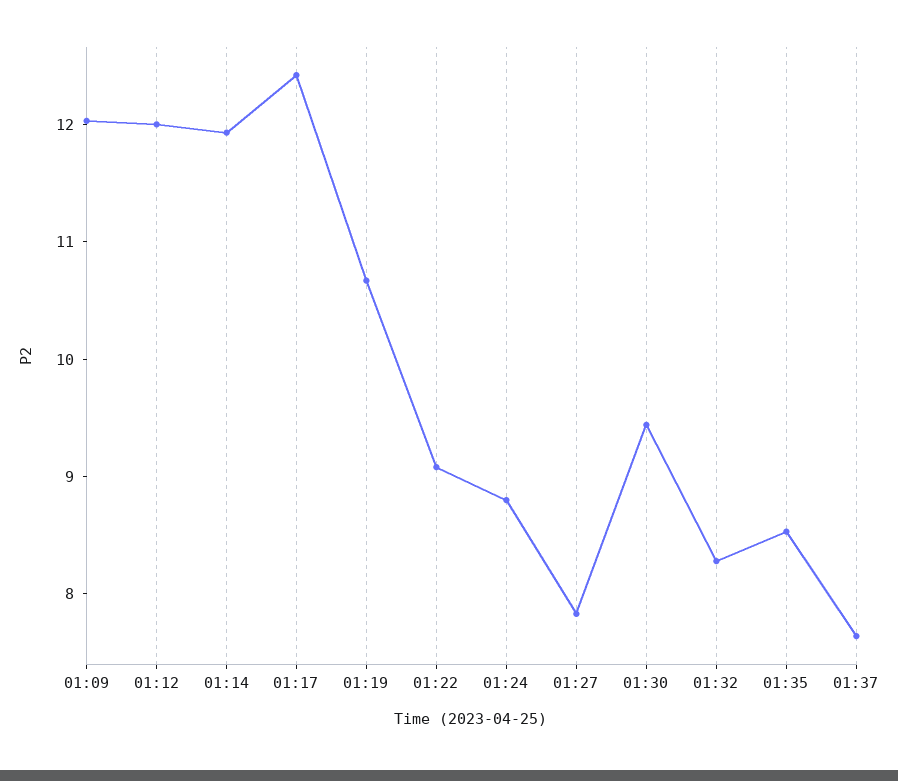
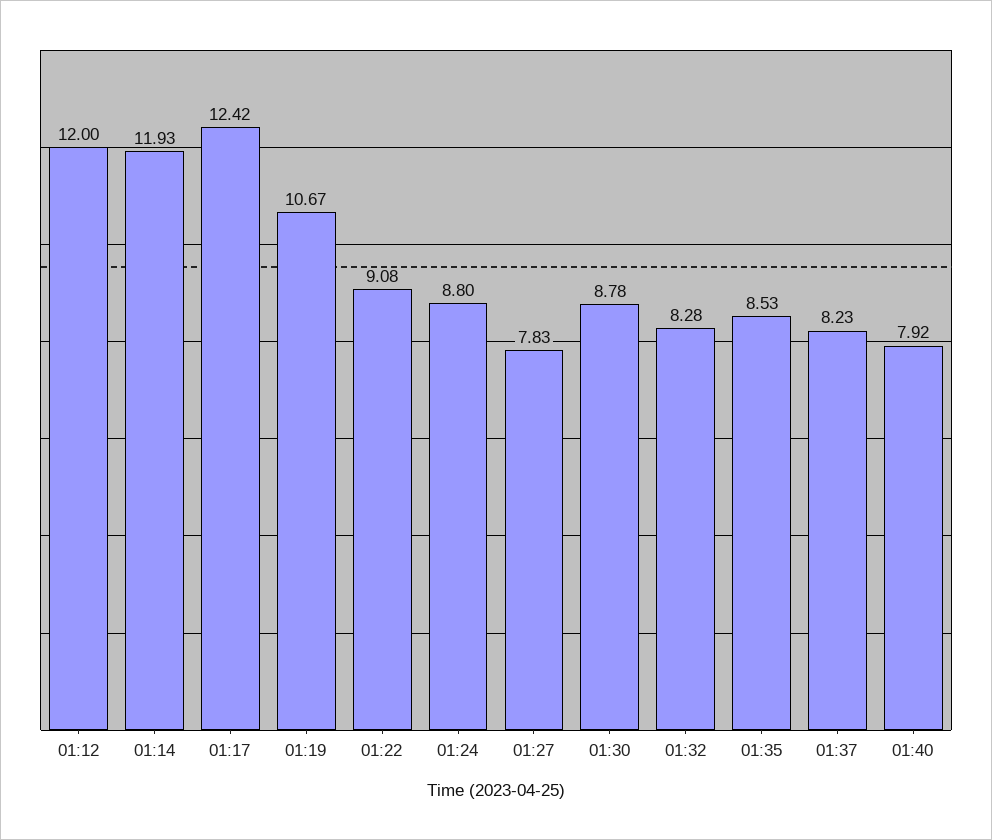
01:09: 12 -> none
01:30: 9.4 -> 8.78
01:37: 7.6 -> 8.23
01:40: none -> 7.92

